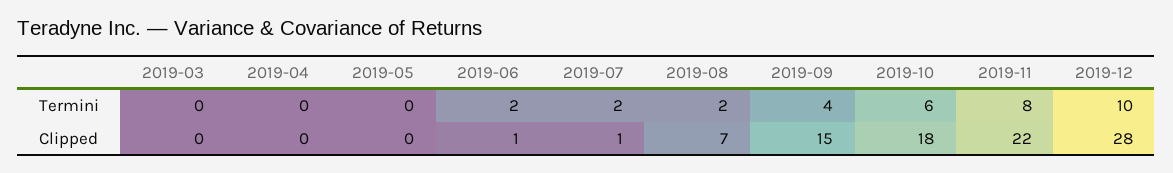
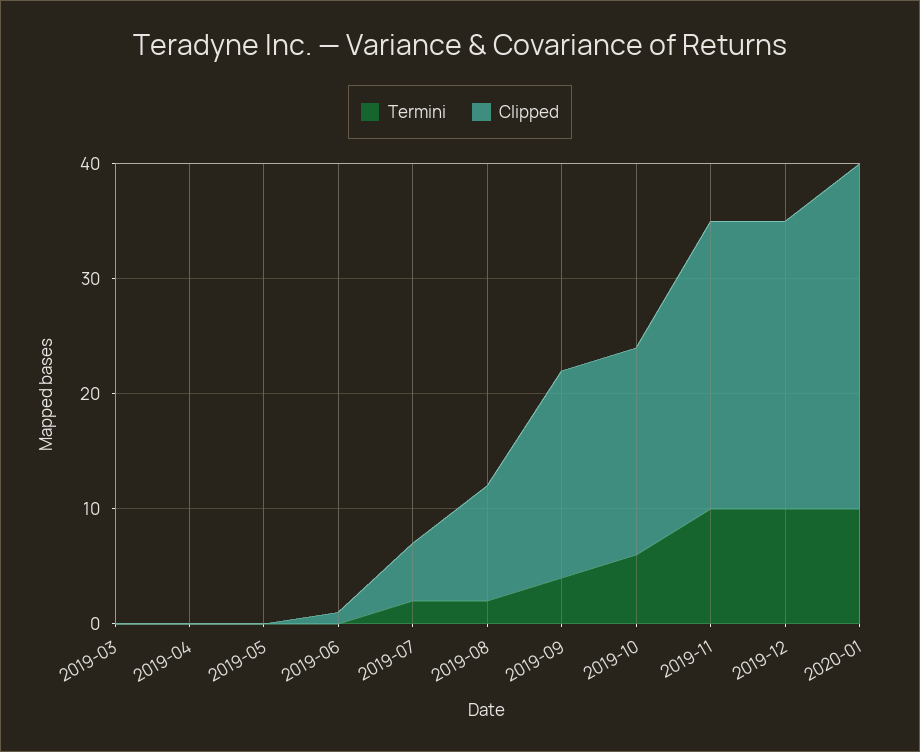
Termini, 2019-06: 2 -> 0
Termini, 2019-11: 8 -> 10
Clipped, 2019-07: 1 -> 5
Clipped, 2019-08: 7 -> 10
Clipped, 2019-09: 15 -> 18
Clipped, 2019-11: 22 -> 25
Clipped, 2019-12: 28 -> 25
Termini, 2020-01: none -> 10
Clipped, 2020-01: none -> 30

